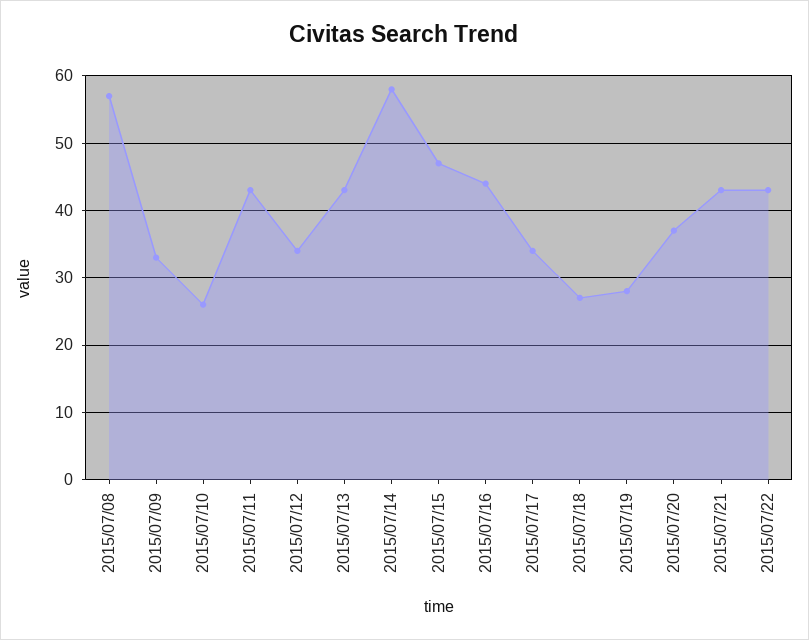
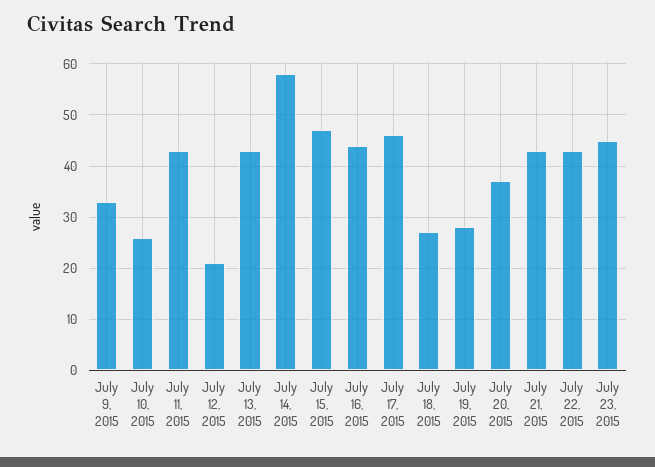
2015/07/08: 57 -> none
2015/07/12: 34 -> 20
2015/07/17: 34 -> 45
July 23, 2015: none -> 45

